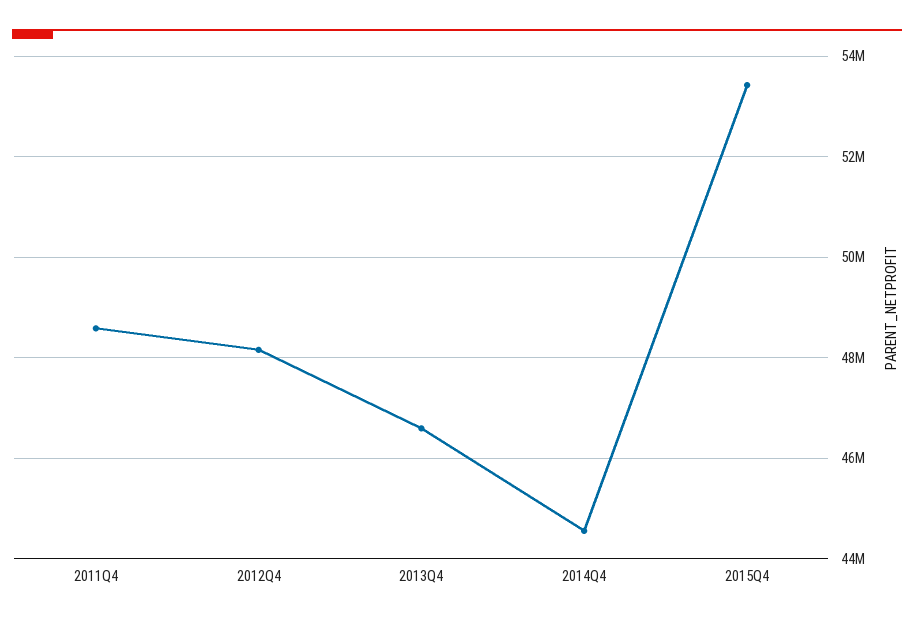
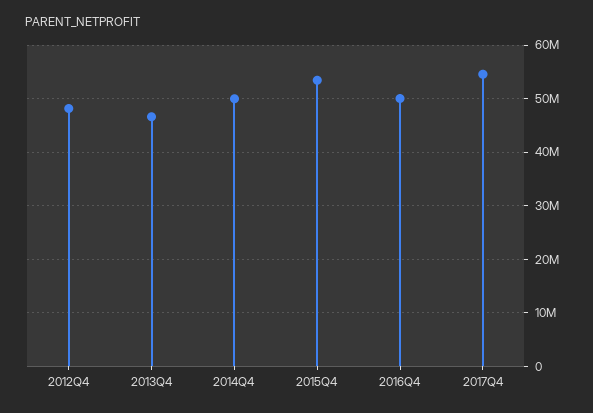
2011Q4: 48600000 -> none
2014Q4: 44600000 -> 50000000
2016Q4: none -> 50000000
2017Q4: none -> 54000000

